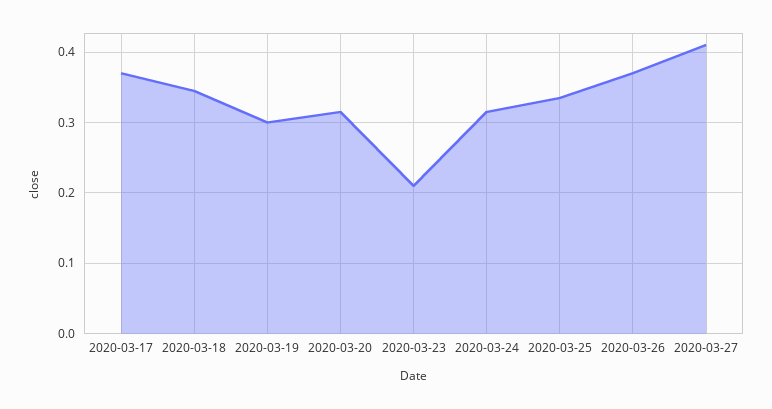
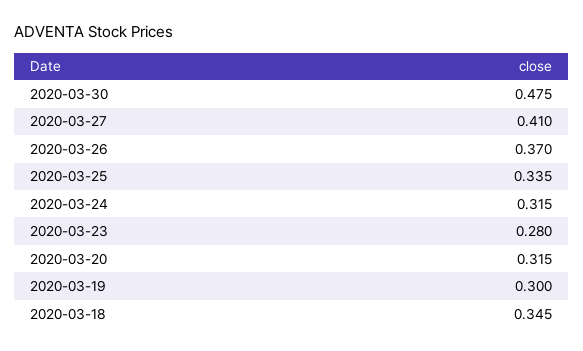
2020-03-17: 0.37 -> none
2020-03-23: 0.21 -> 0.28
2020-03-30: none -> 0.475

